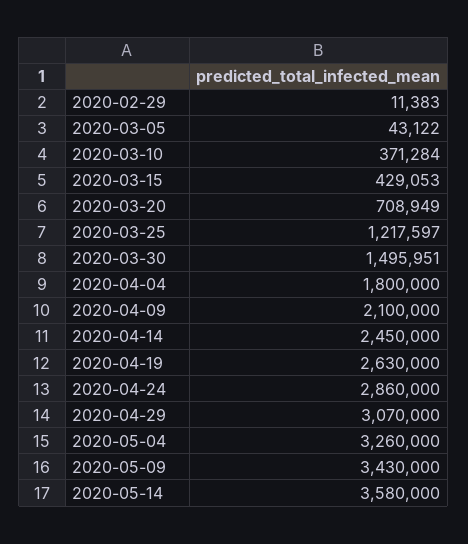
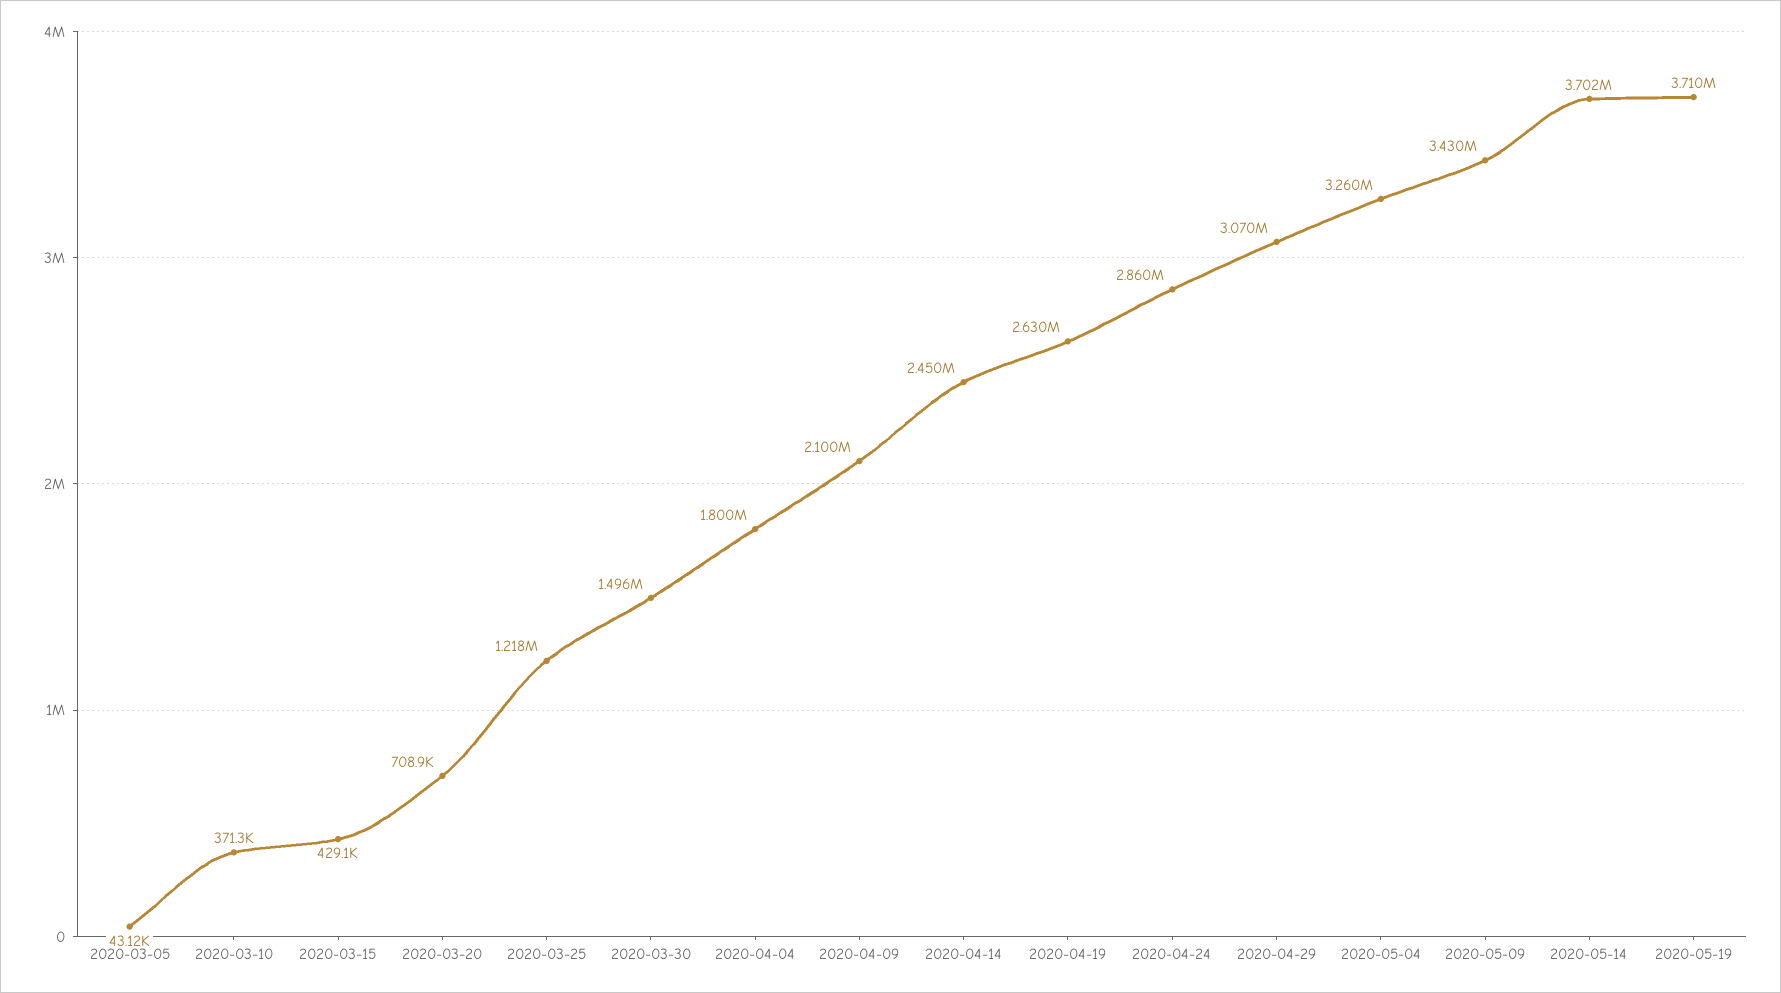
2020-02-29: 11383 -> none
2020-05-14: 3580000 -> 3702000
2020-05-19: none -> 3710000

